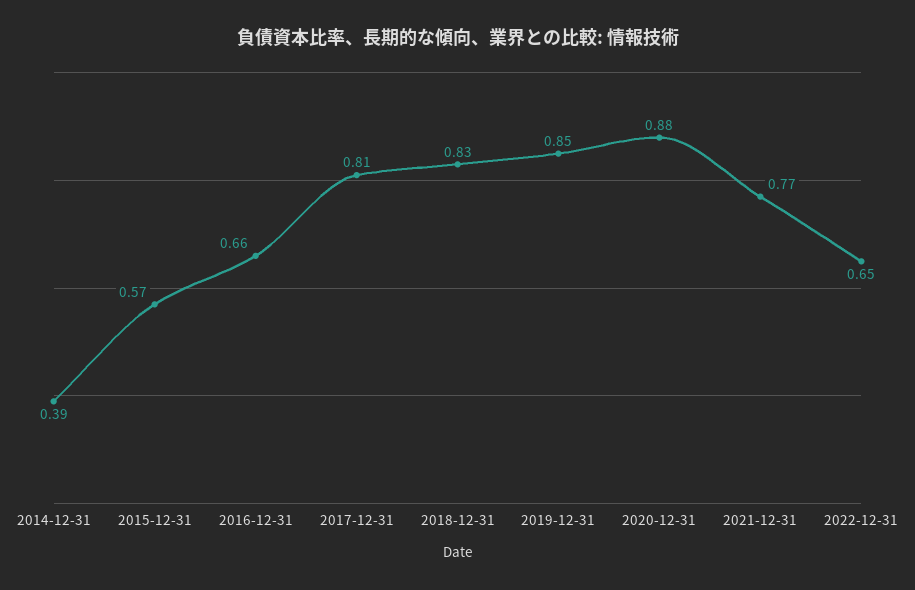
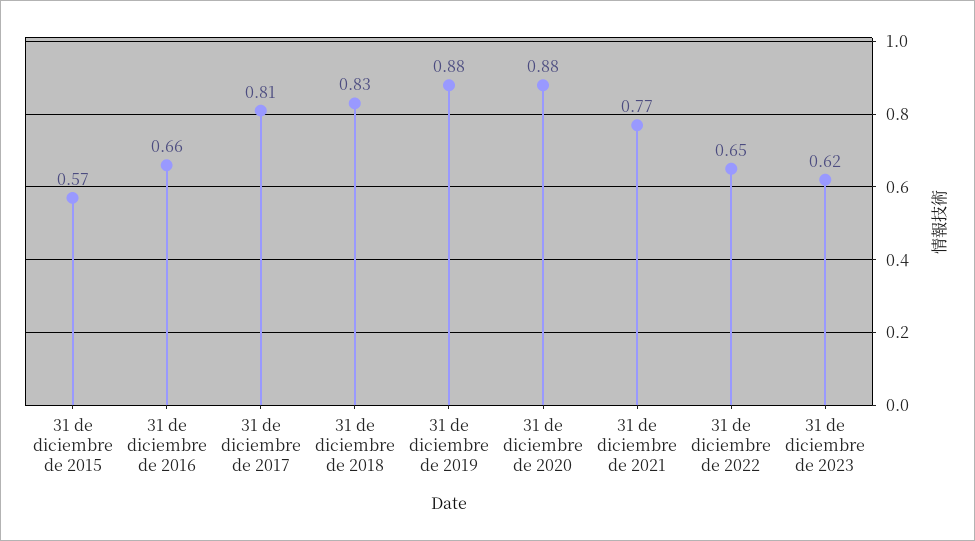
2014-12-31: 0.39 -> none
2019-12-31: 0.85 -> 0.88
31 de diciembre de 2023: none -> 0.62

